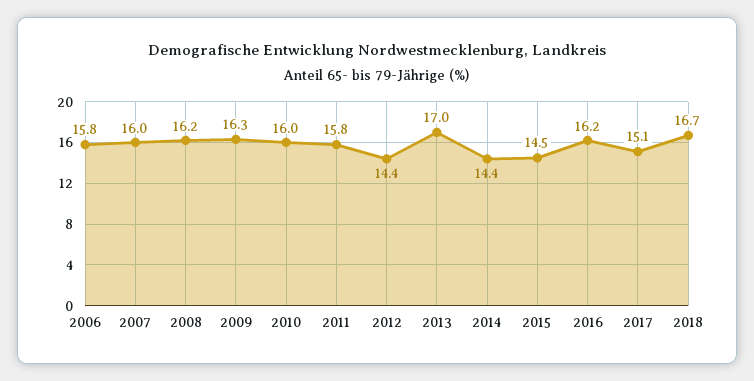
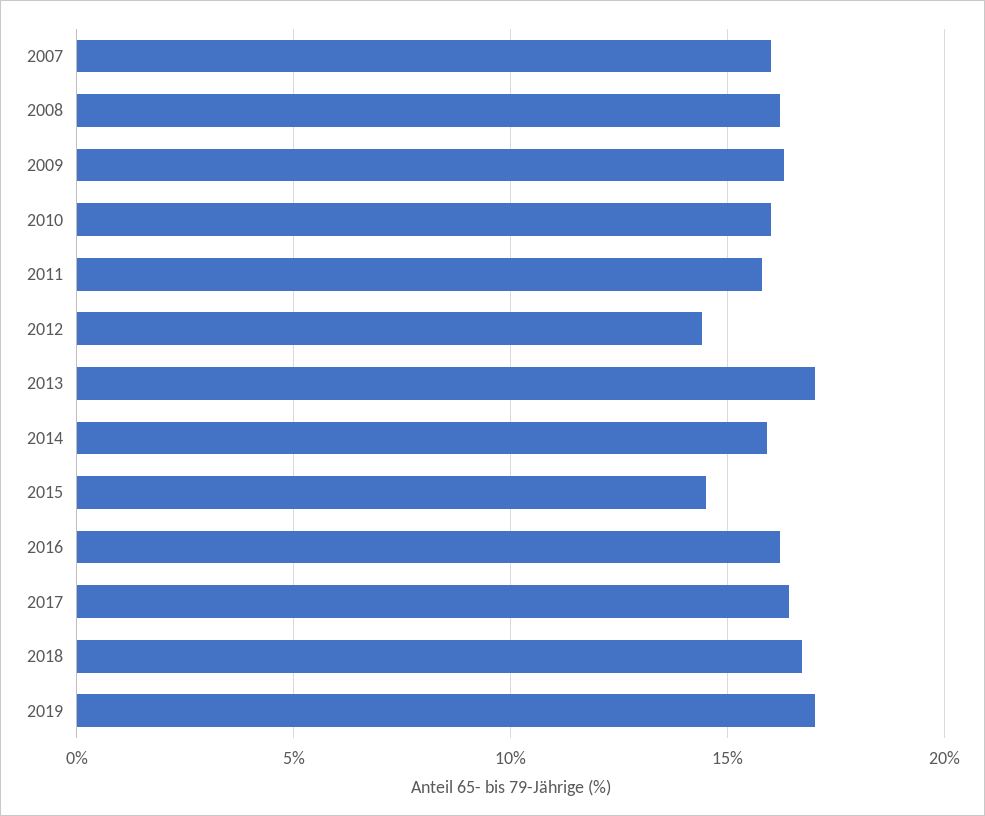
2006: 15.8 -> none
2014: 14.4 -> 16
2017: 15.1 -> 16.5
2019: none -> 17

